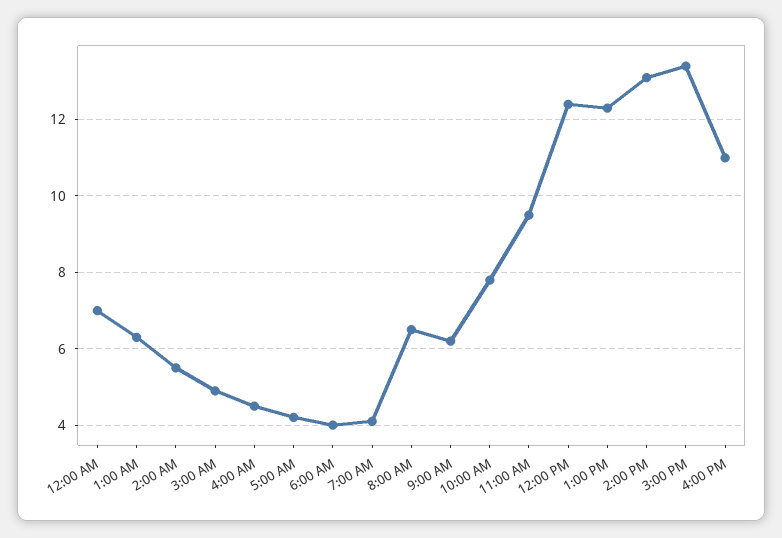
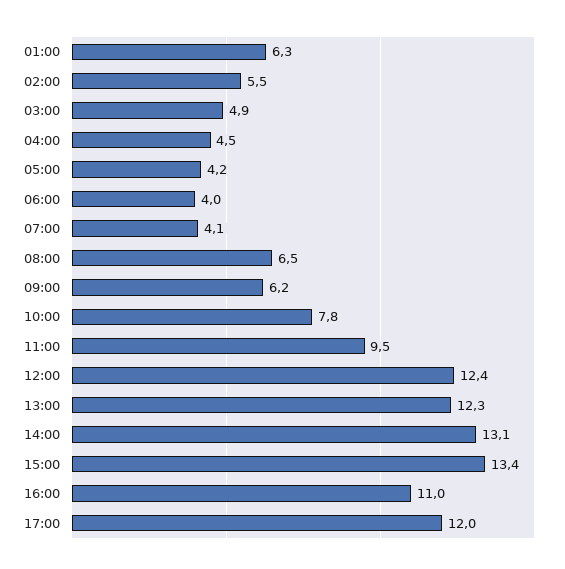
12:00 AM: 7 -> none
17:00: none -> 12

